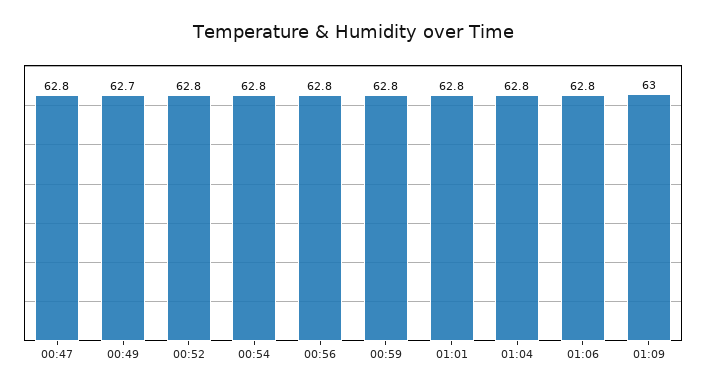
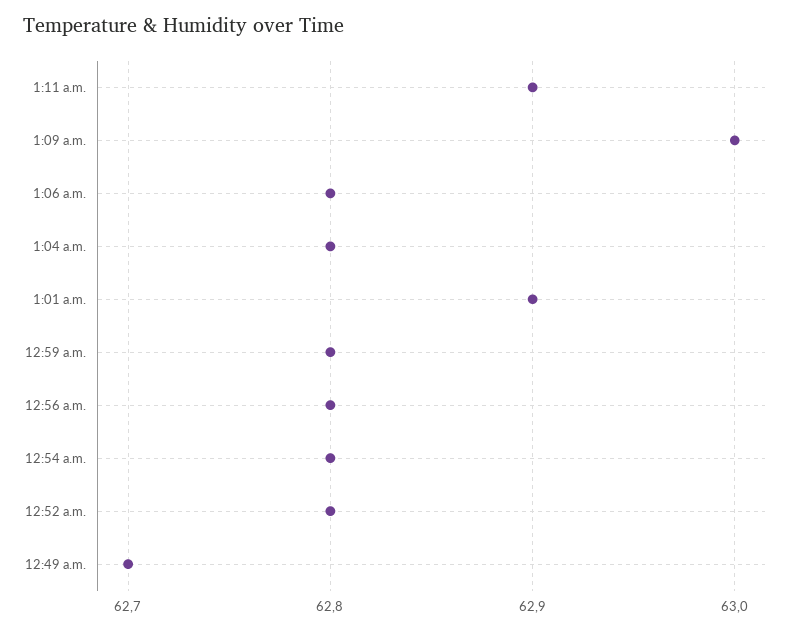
00:47: 62.8 -> none
01:01: 62.8 -> 62.9
1:11 a.m.: none -> 62.9

